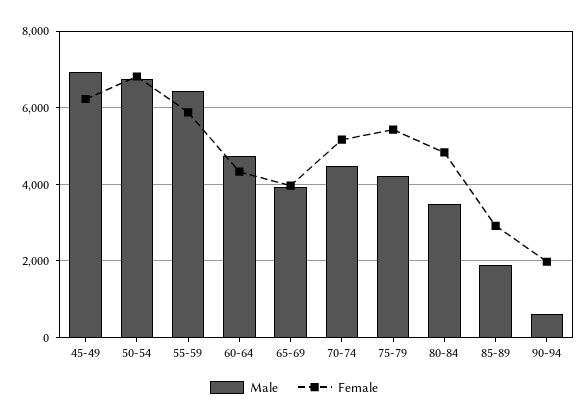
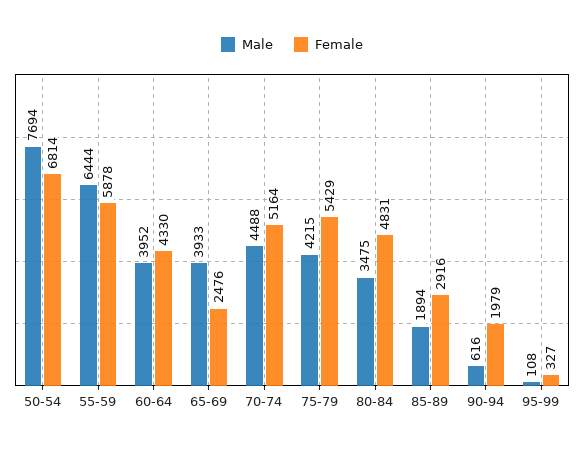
Male, 45-49: 7000 -> none
Female, 45-49: 6200 -> none
Male, 50-54: 6800 -> 7694
Male, 60-64: 4800 -> 3952
Female, 65-69: 4000 -> 2476
Male, 95-99: none -> 108
Female, 95-99: none -> 327

